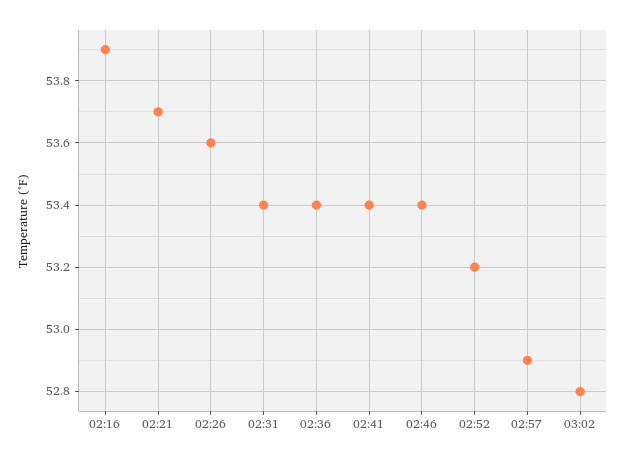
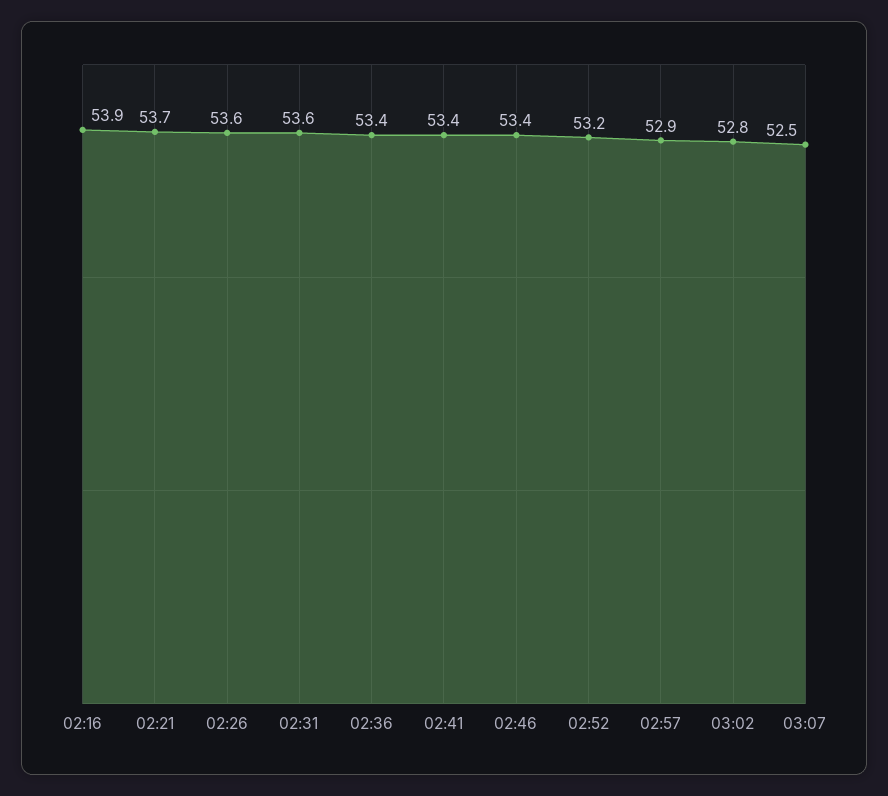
02:31: 53.4 -> 53.6
03:07: none -> 52.5

